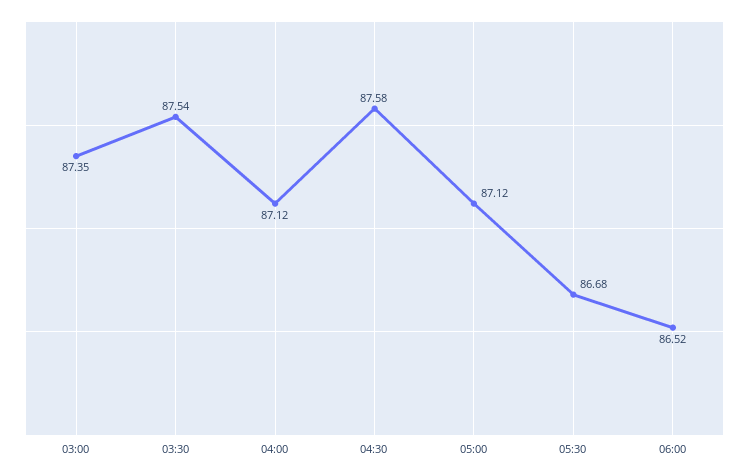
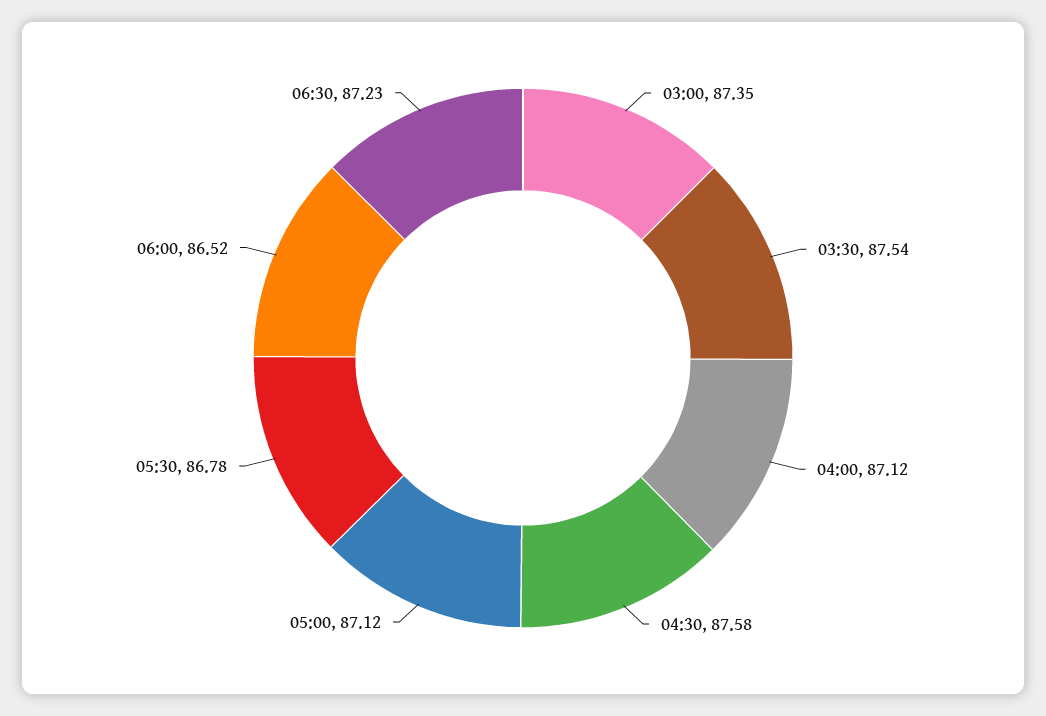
05:30: 86.68 -> 86.78
06:30: none -> 87.23

